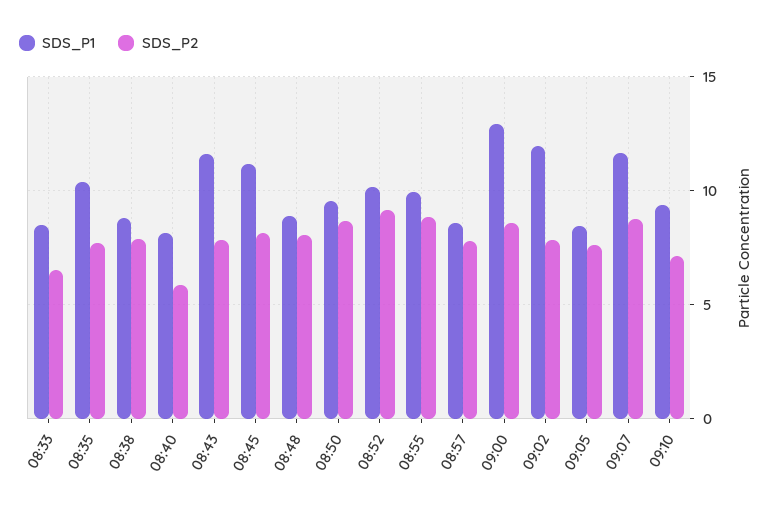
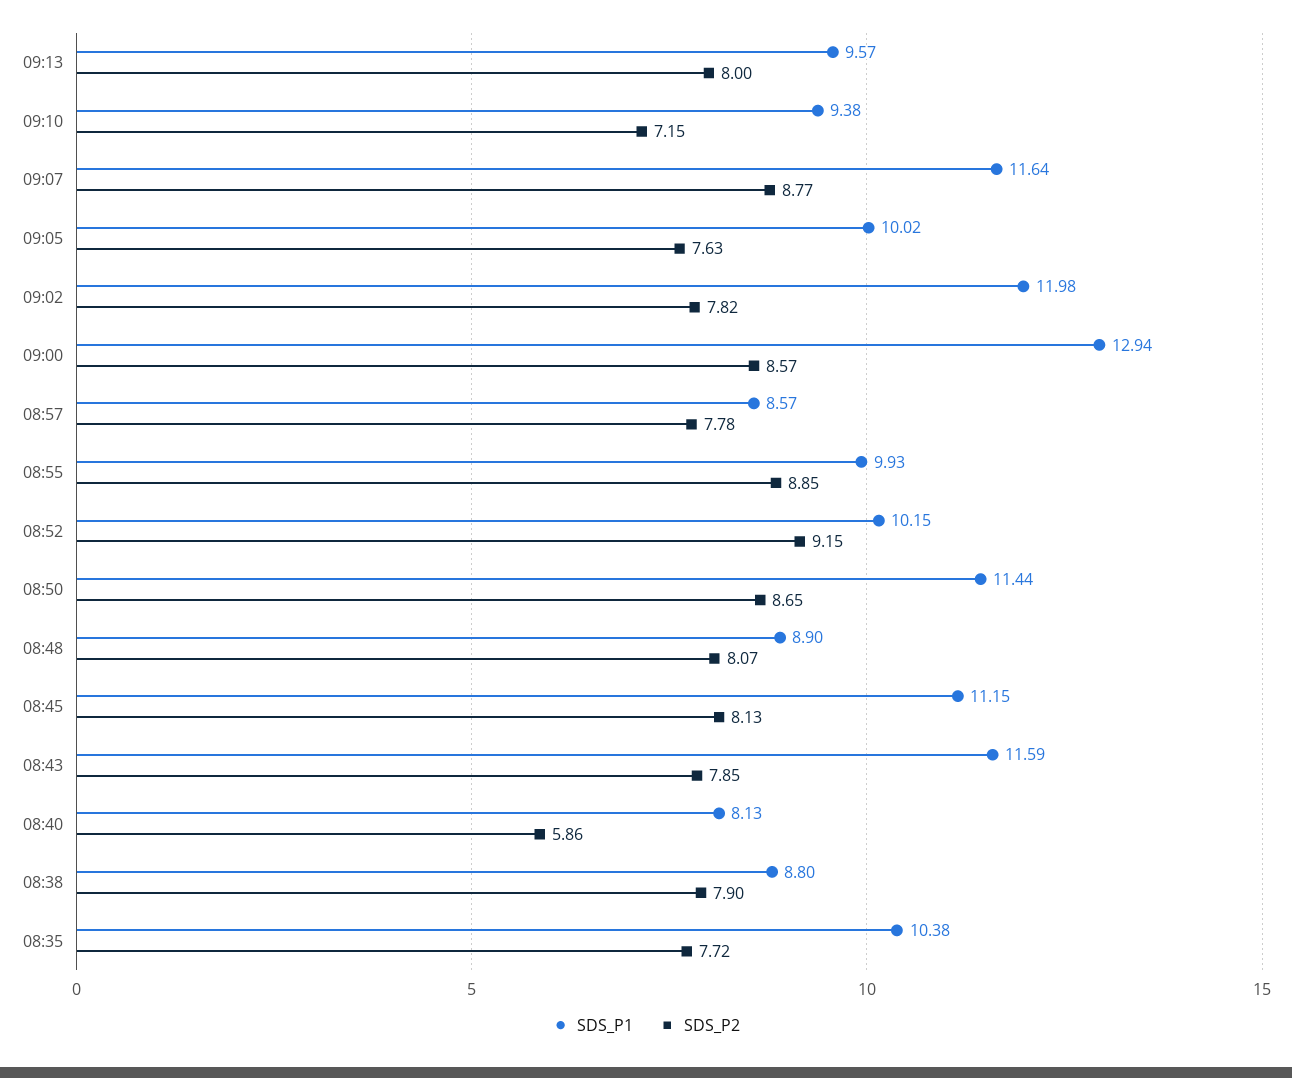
SDS_P1, 08:33: 8.5 -> none
SDS_P2, 08:33: 6.5 -> none
SDS_P1, 08:50: 9.5 -> 11.44
SDS_P1, 09:05: 8.5 -> 10.02
SDS_P1, 09:13: none -> 9.57
SDS_P2, 09:13: none -> 8

